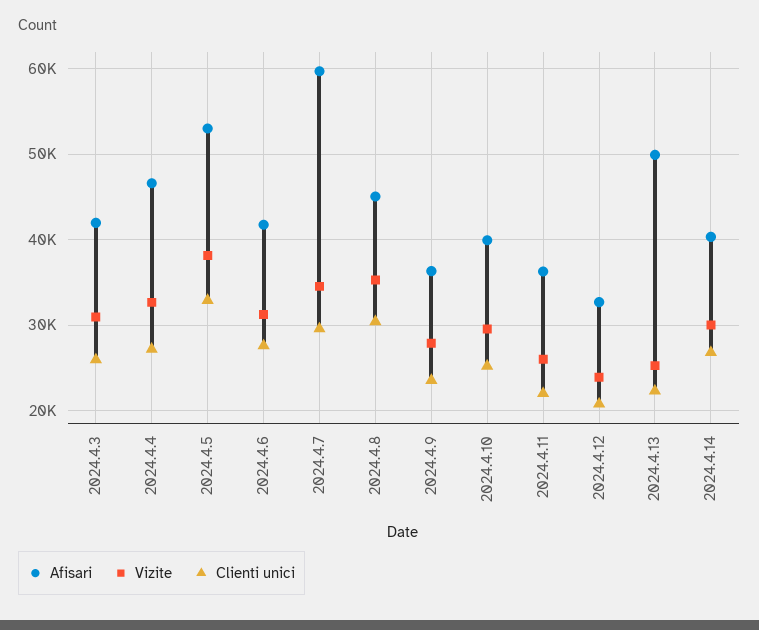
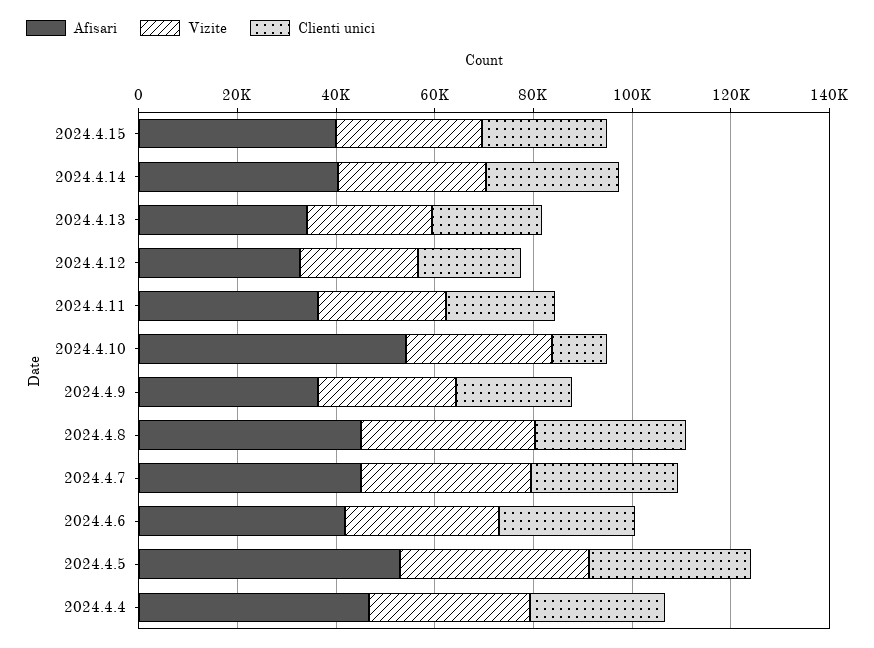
Afisari, 2024.4.3: 42000 -> none
Vizite, 2024.4.3: 31000 -> none
Clienti unici, 2024.4.3: 26000 -> none
Afisari, 2024.4.7: 60000 -> 45000
Afisari, 2024.4.10: 40000 -> 55000
Clienti unici, 2024.4.10: 25000 -> 10000
Afisari, 2024.4.13: 50000 -> 35000
Afisari, 2024.4.15: none -> 40000
Vizite, 2024.4.15: none -> 30000
Clienti unici, 2024.4.15: none -> 25000

